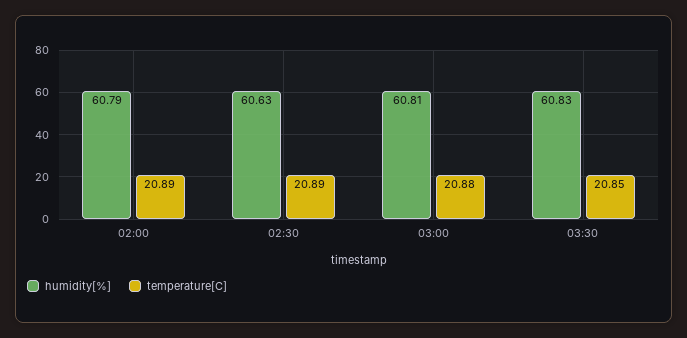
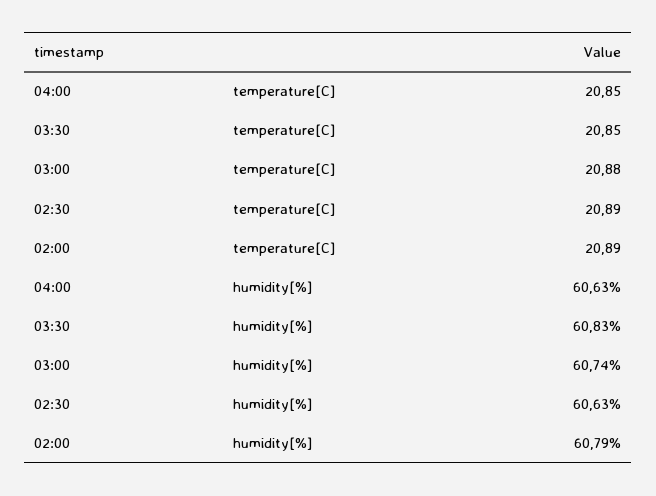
humidity[%], 03:00: 60.81 -> 60.74
temperature[C], 04:00: none -> 20.85
humidity[%], 04:00: none -> 60.63

